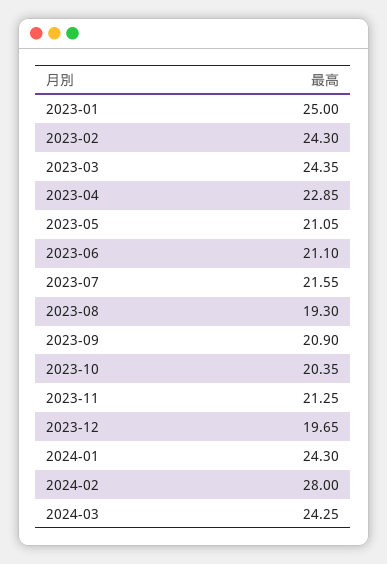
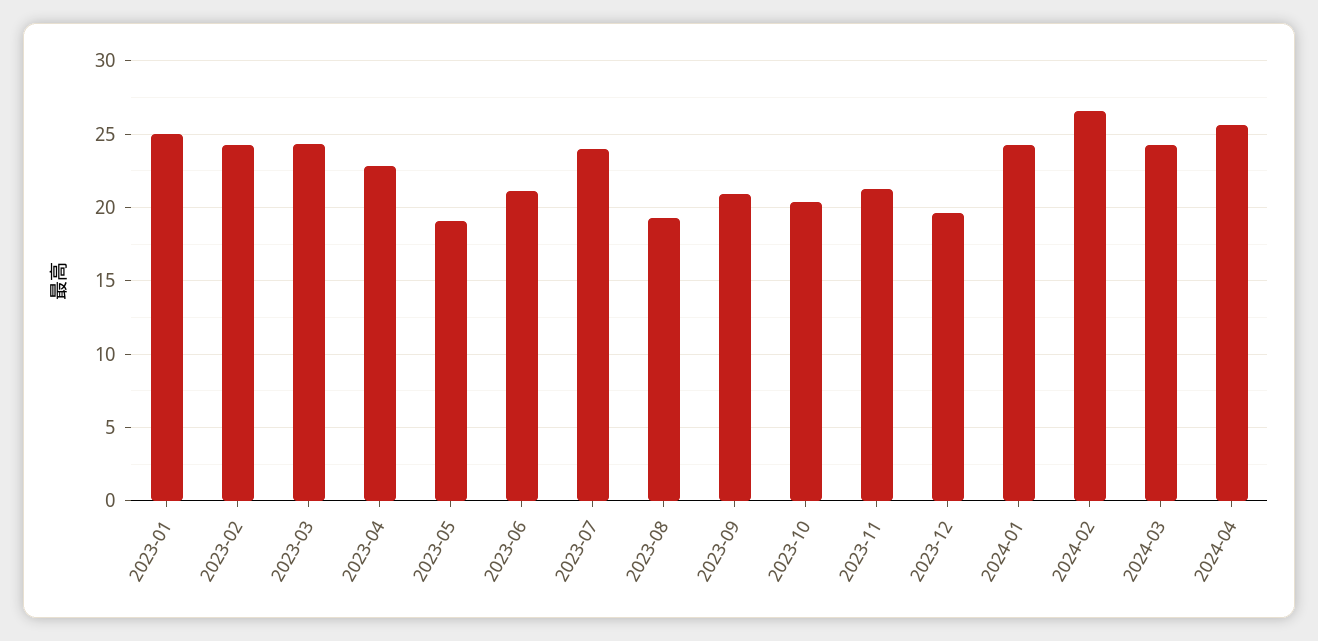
2023-05: 21.05 -> 19
2023-07: 21.55 -> 24
2024-02: 28 -> 26.5
2024-04: none -> 25.5

